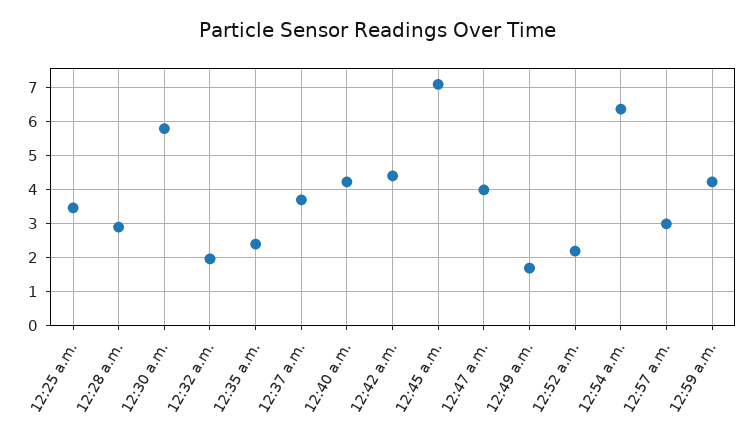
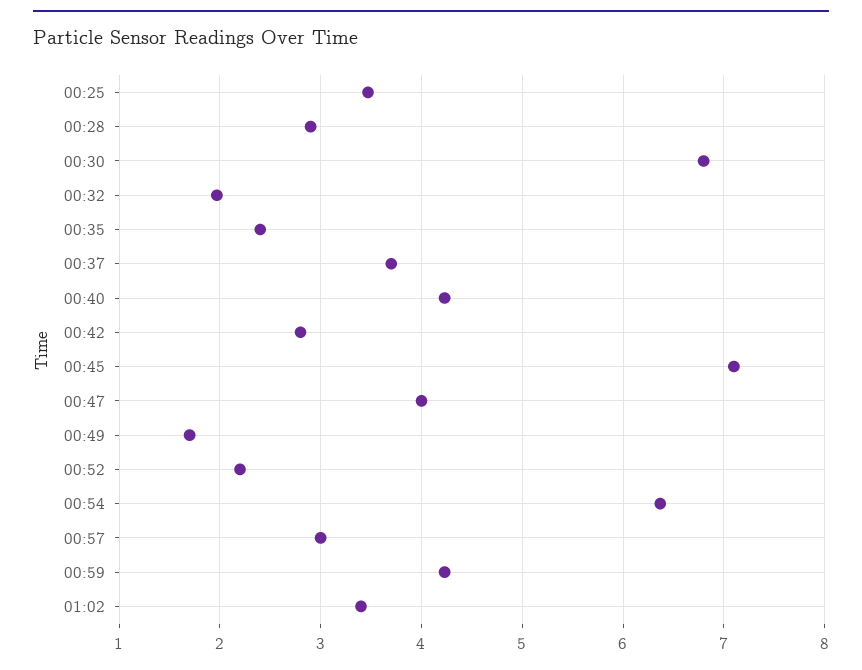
12:30 a.m.: 5.8 -> 6.8
12:42 a.m.: 4.4 -> 2.8
01:02: none -> 3.4

